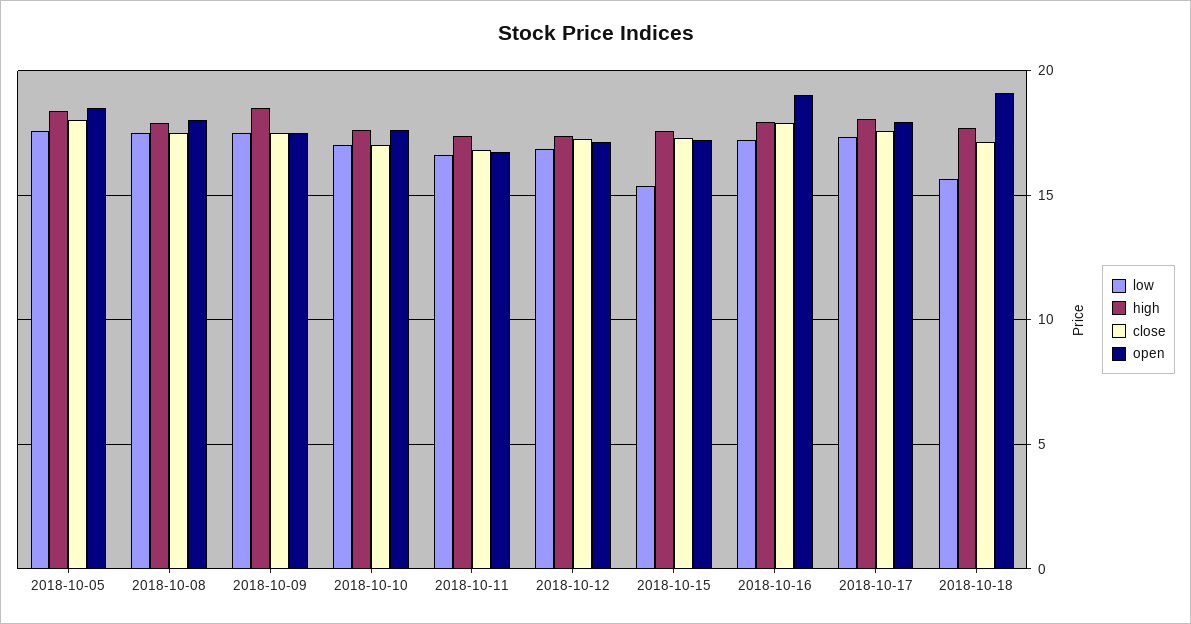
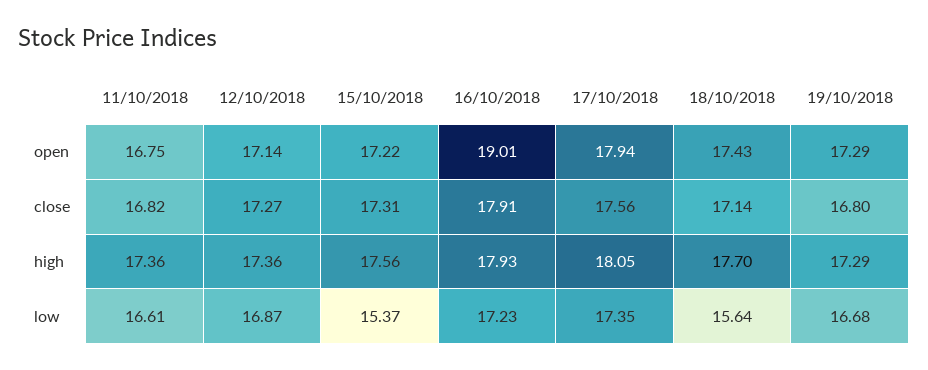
low, 2018-10-05: 17.5 -> none
high, 2018-10-05: 18.5 -> none
close, 2018-10-05: 18 -> none
open, 2018-10-05: 18.5 -> none
low, 2018-10-08: 17.5 -> none
high, 2018-10-08: 18 -> none
close, 2018-10-08: 17.5 -> none
open, 2018-10-08: 18 -> none
low, 2018-10-09: 17.5 -> none
high, 2018-10-09: 18.5 -> none
close, 2018-10-09: 17.5 -> none
open, 2018-10-09: 17.5 -> none
low, 2018-10-10: 17 -> none
high, 2018-10-10: 17.5 -> none
close, 2018-10-10: 17 -> none
open, 2018-10-10: 17.5 -> none
open, 2018-10-18: 19 -> 17.43
open, 19/10/2018: none -> 17.29
close, 19/10/2018: none -> 16.8
high, 19/10/2018: none -> 17.29
low, 19/10/2018: none -> 16.68

